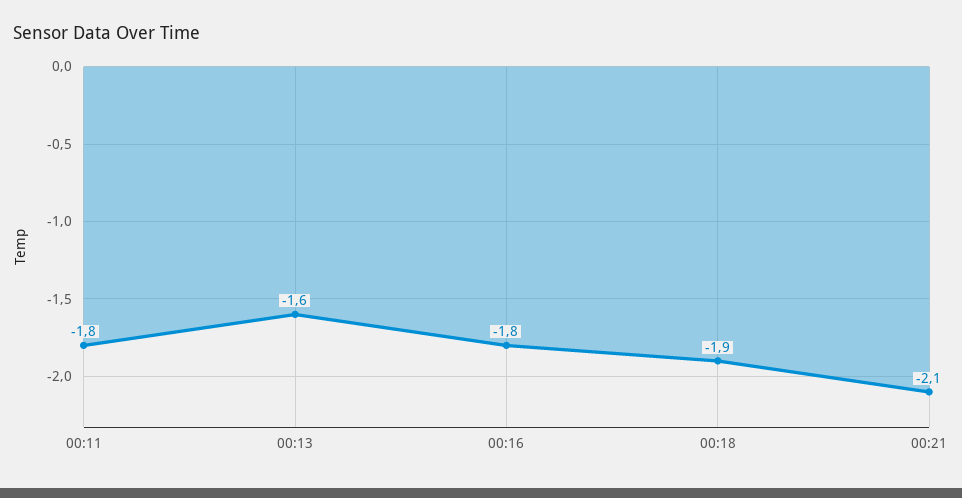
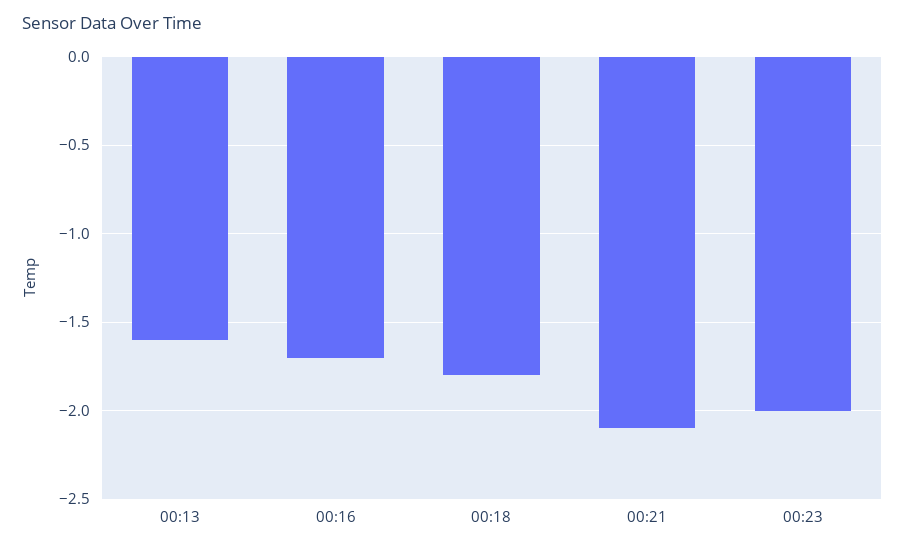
00:11: -1.8 -> none
00:16: -1.8 -> -1.7
00:18: -1.9 -> -1.8
00:23: none -> -2

